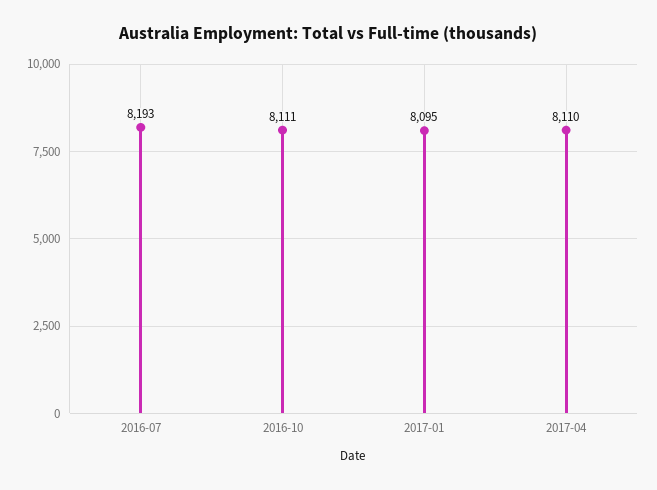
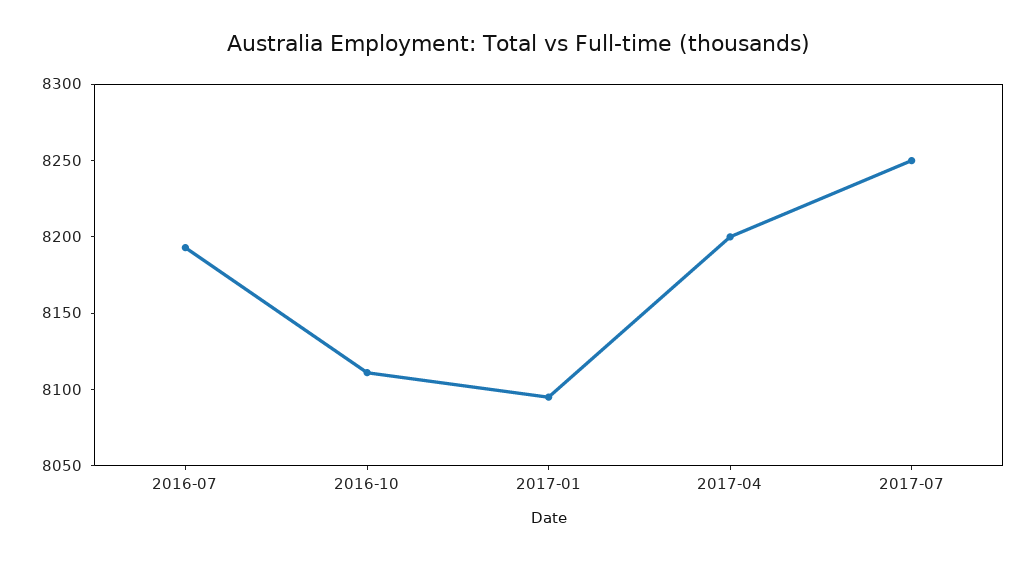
2017-04: 8110 -> 8200
2017-07: none -> 8250

